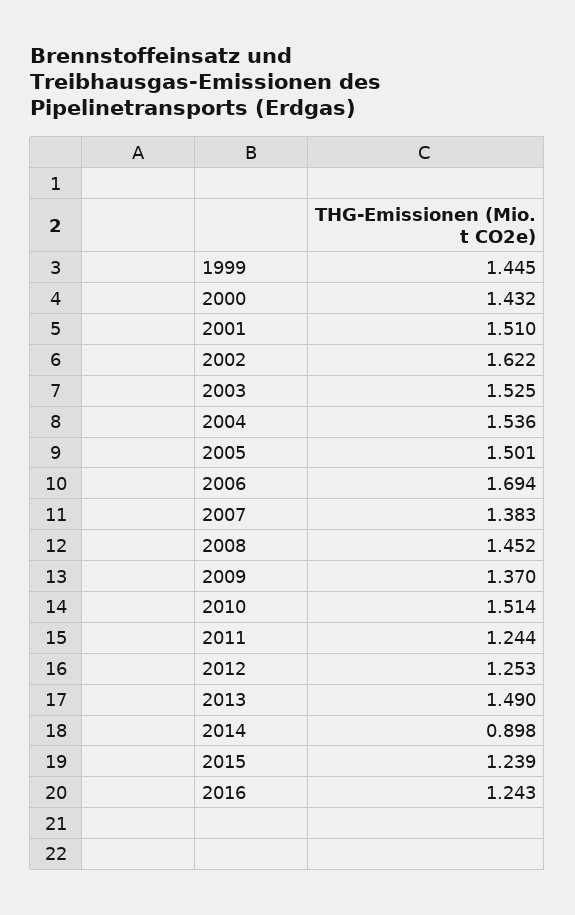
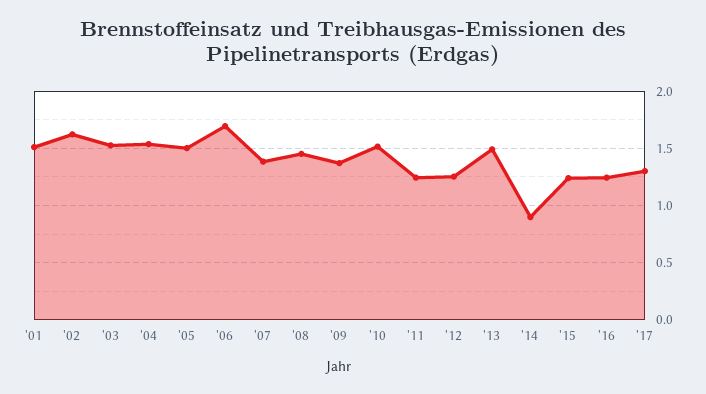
1999: 1.445 -> none
2000: 1.432 -> none
'17: none -> 1.3

